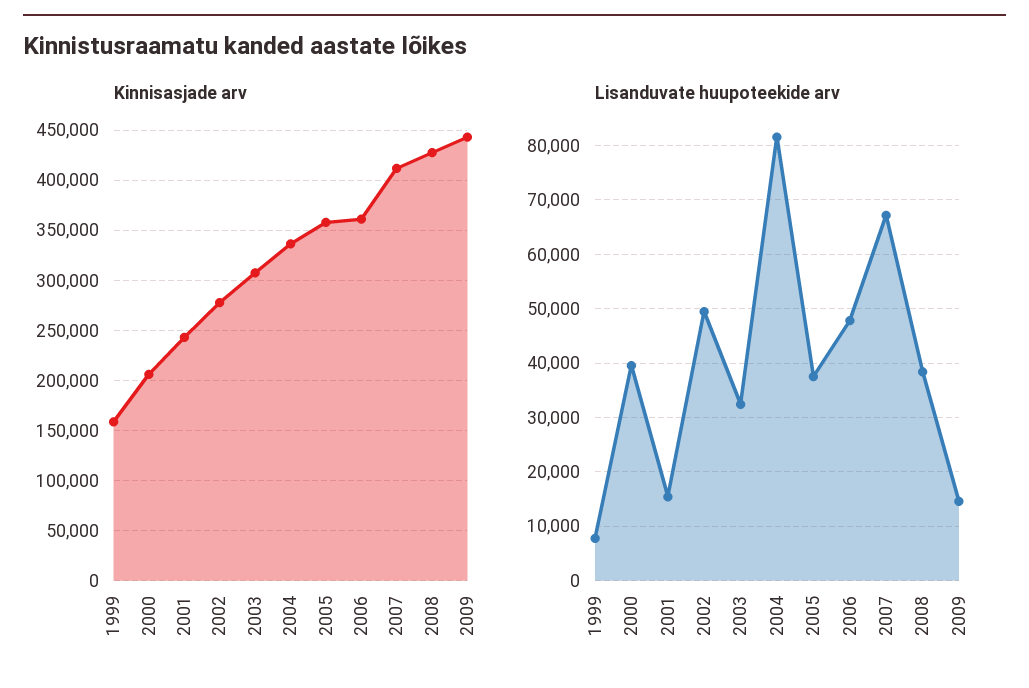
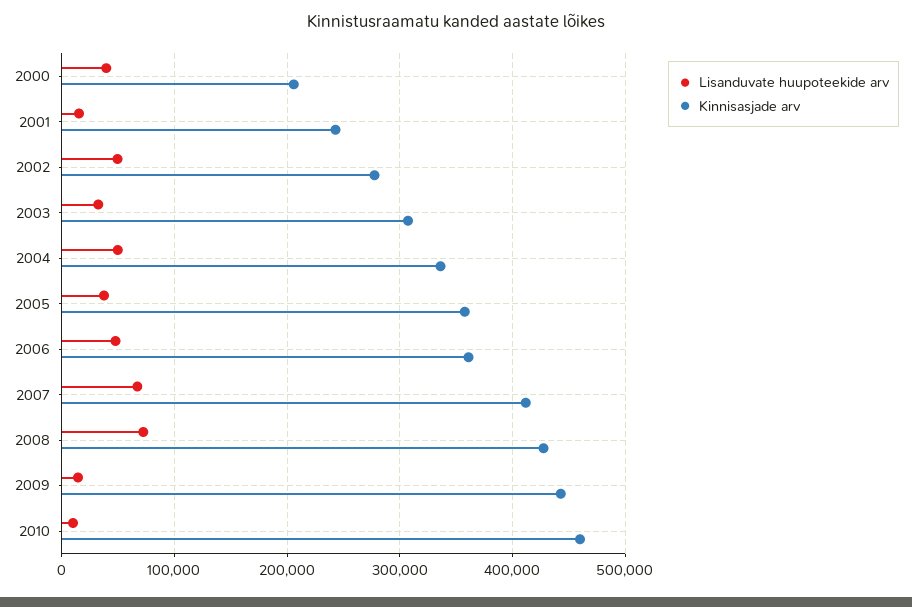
Kinnisasjade arv, 1999: 160000 -> none
Lisanduvate huupoteekide arv, 1999: 8000 -> none
Lisanduvate huupoteekide arv, 2004: 82000 -> 50000
Lisanduvate huupoteekide arv, 2008: 38000 -> 70000
Lisanduvate huupoteekide arv, 2010: none -> 10000
Kinnisasjade arv, 2010: none -> 460000

